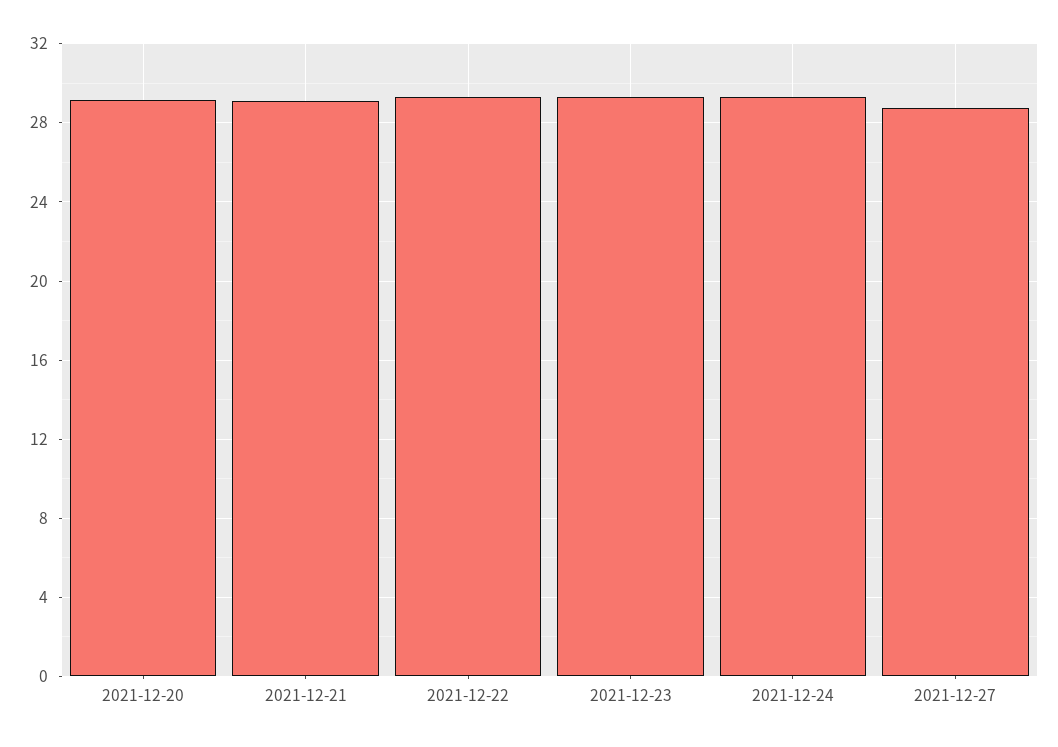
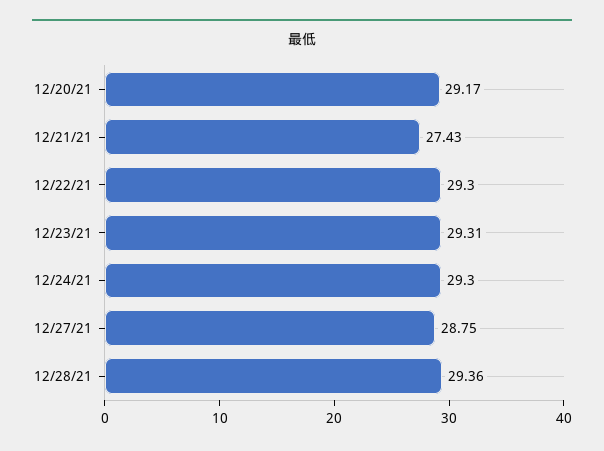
2021-12-21: 29 -> 27.43
12/28/21: none -> 29.36

